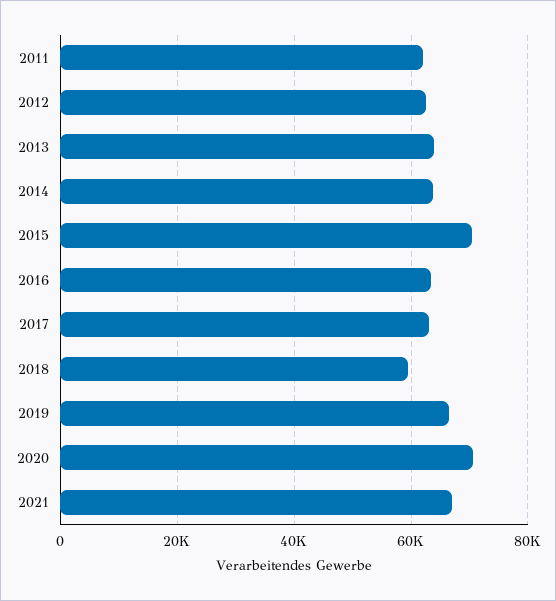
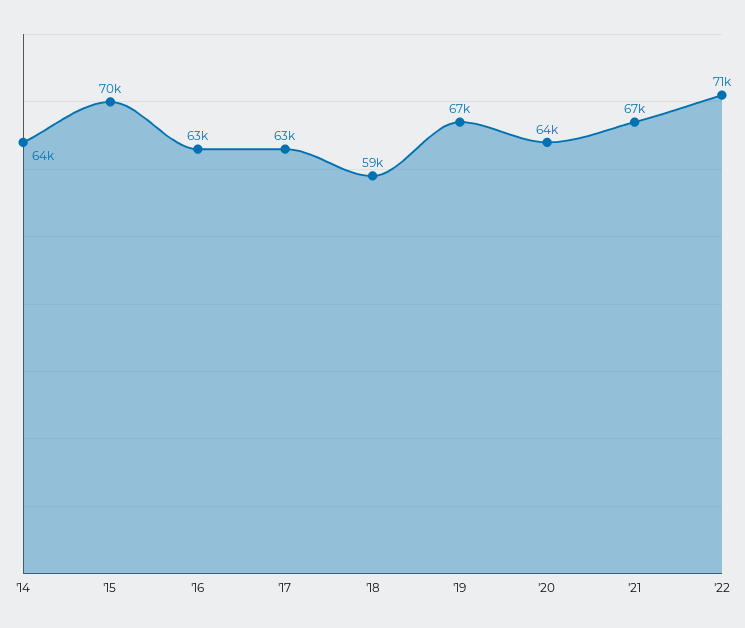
2011: 62000 -> none
2012: 62000 -> none
2013: 64000 -> none
2020: 70000 -> 64000
'22: none -> 71000

